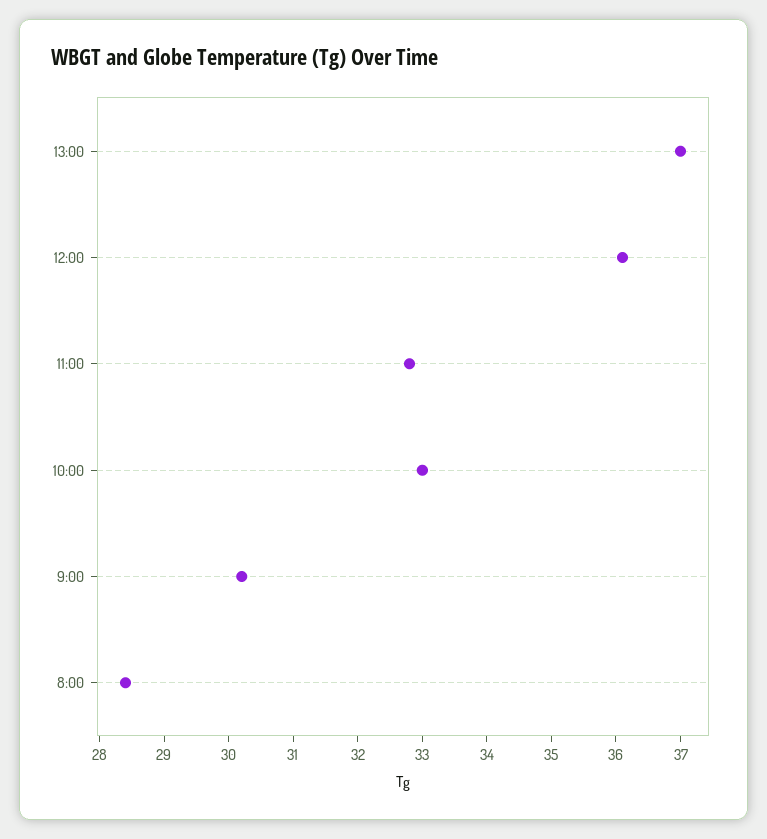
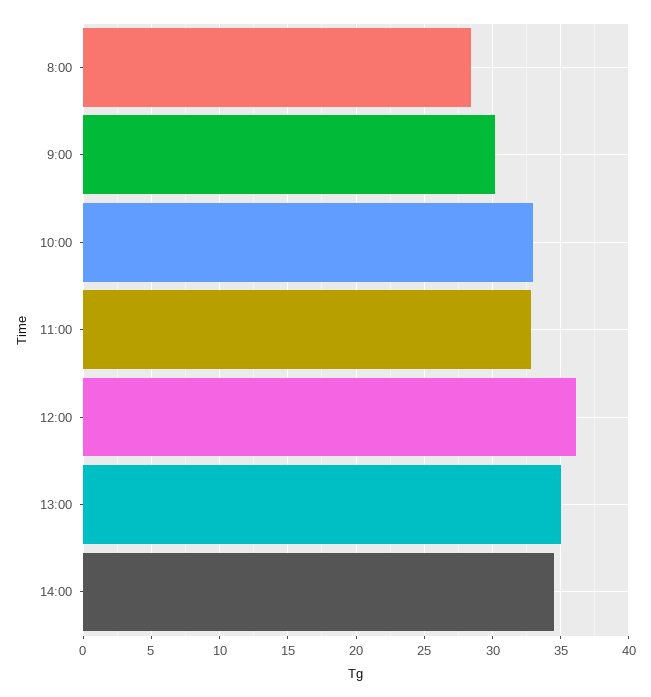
13:00: 37 -> 35
14:00: none -> 34.5

